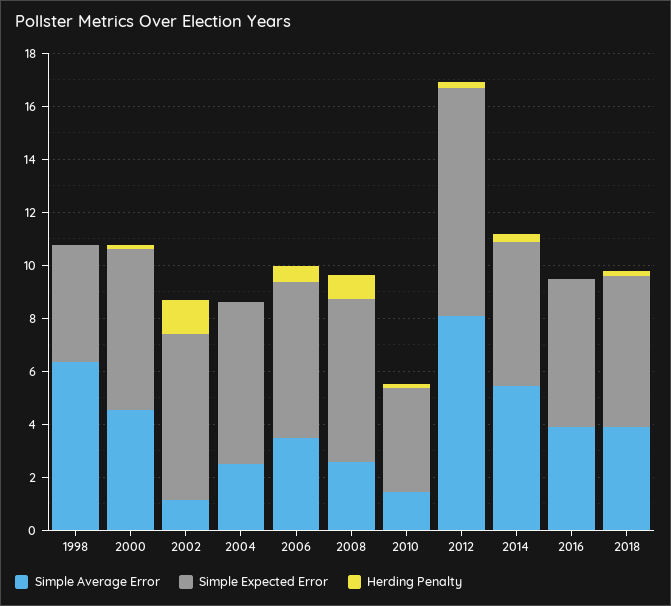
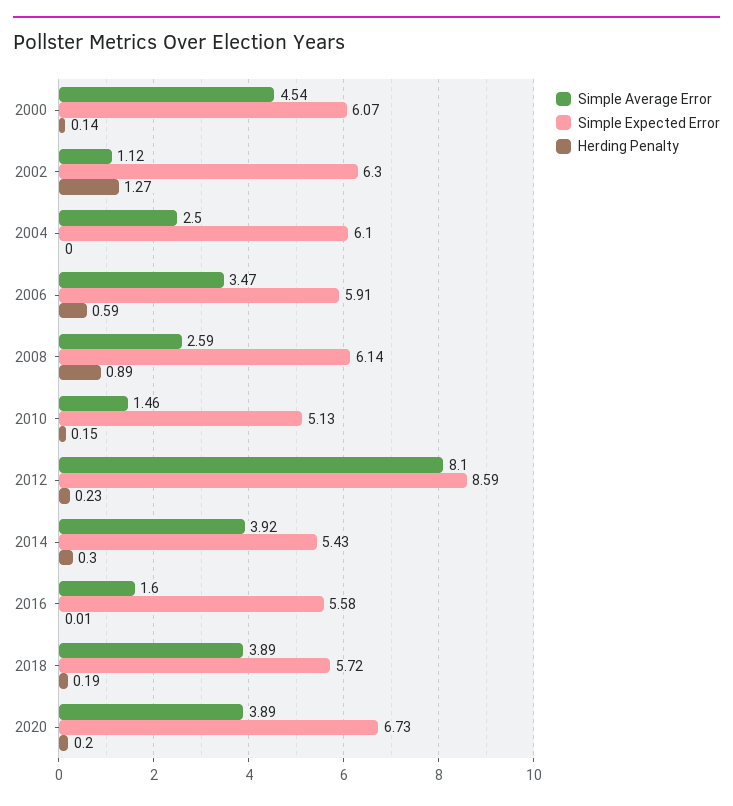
Simple Average Error, 1998: 6.5 -> none
Simple Expected Error, 1998: 4.5 -> none
Herding Penalty, 1998: 0 -> none
Simple Expected Error, 2010: 4 -> 5.13
Simple Average Error, 2014: 5.5 -> 3.92
Simple Average Error, 2016: 4 -> 1.6
Simple Average Error, 2020: none -> 3.89
Simple Expected Error, 2020: none -> 6.73
Herding Penalty, 2020: none -> 0.2

